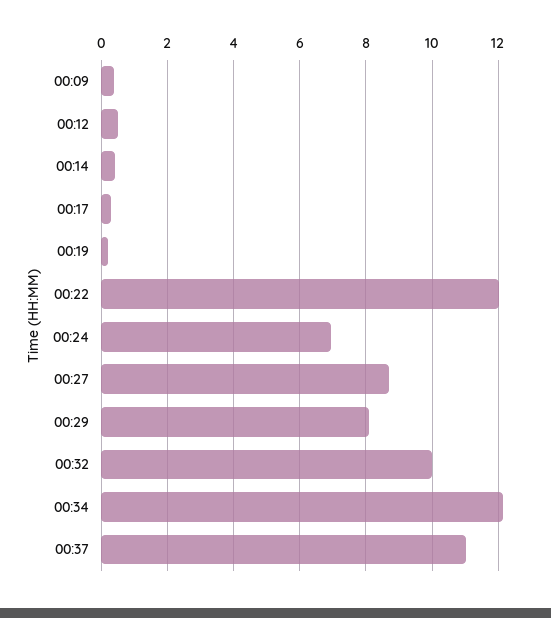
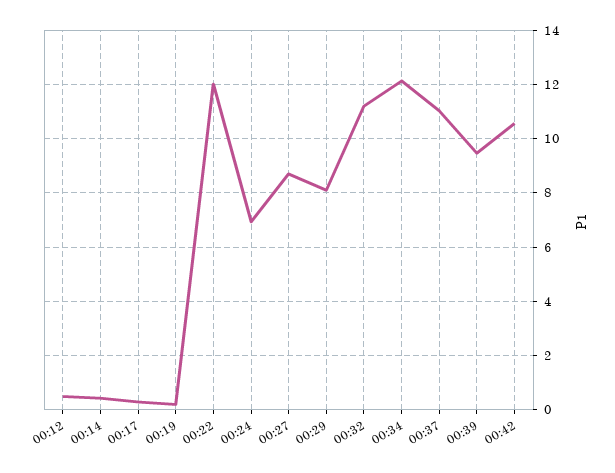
00:09: 0.4 -> none
00:32: 10 -> 11.25
00:39: none -> 9.5
00:42: none -> 10.5

